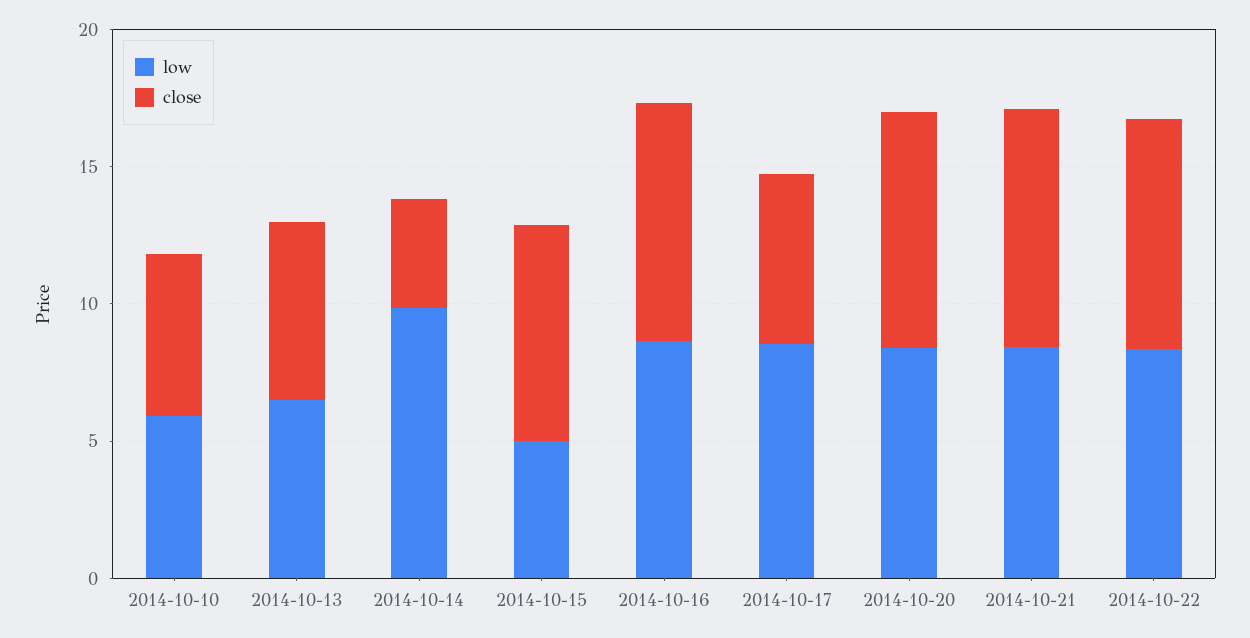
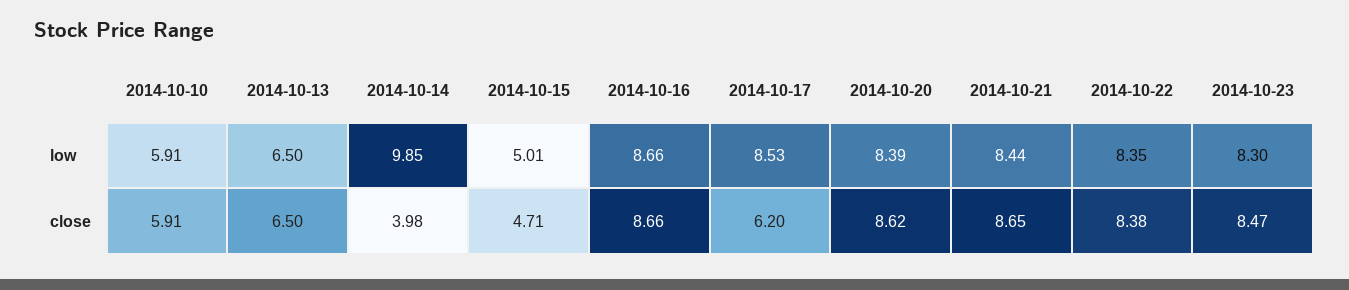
close, 2014-10-15: 8 -> 4.71
low, 2014-10-23: none -> 8.3
close, 2014-10-23: none -> 8.47

